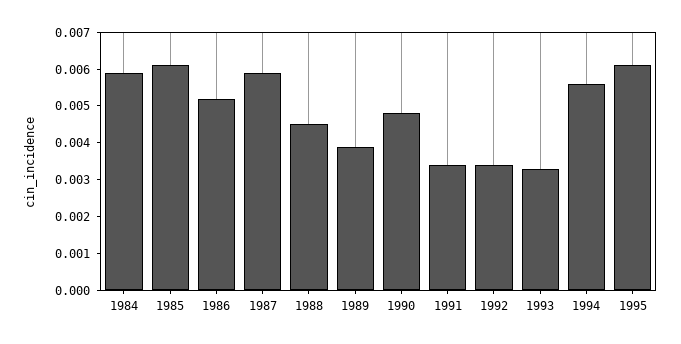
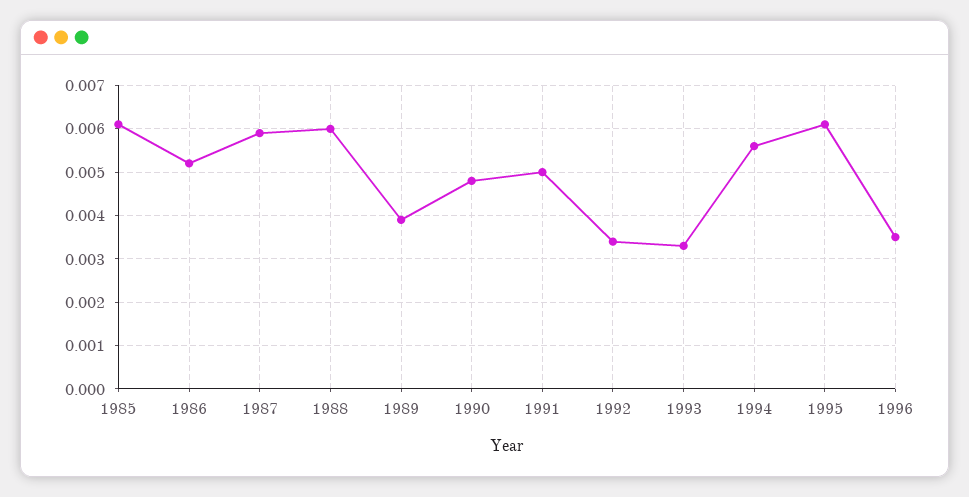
1984: 0.006 -> none
1988: 0.0045 -> 0.006
1991: 0.0035 -> 0.005
1996: none -> 0.0035

